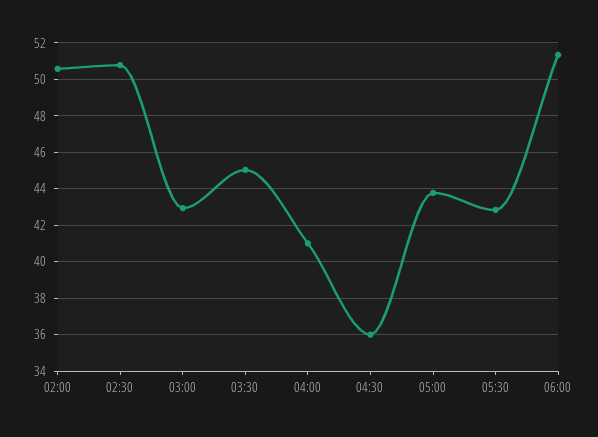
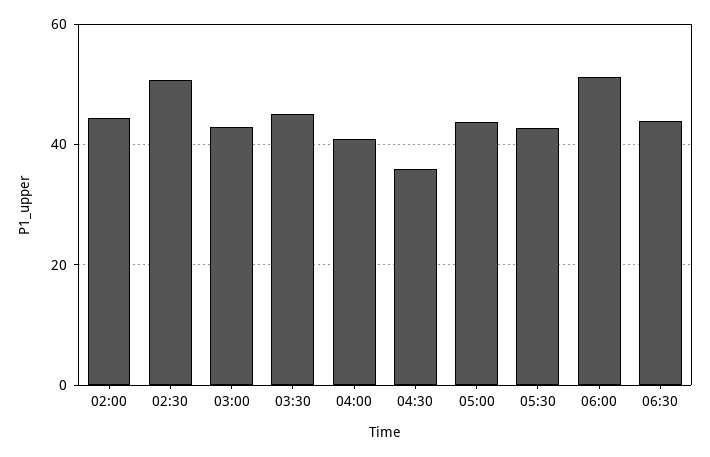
02:00: 50.5 -> 44
06:30: none -> 44

